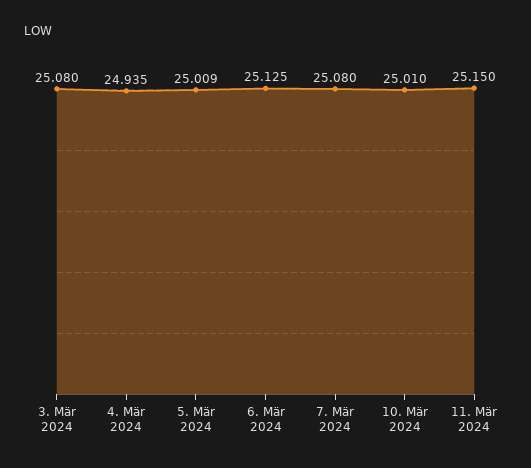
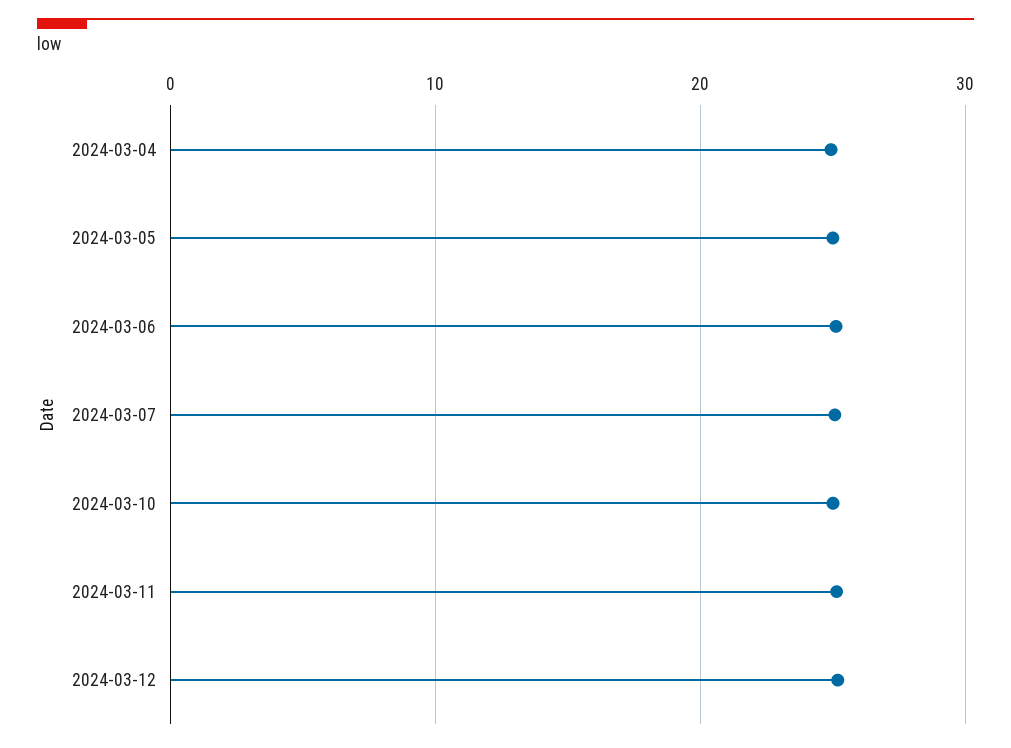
3. Mär 2024: 25.08 -> none
2024-03-12: none -> 25

